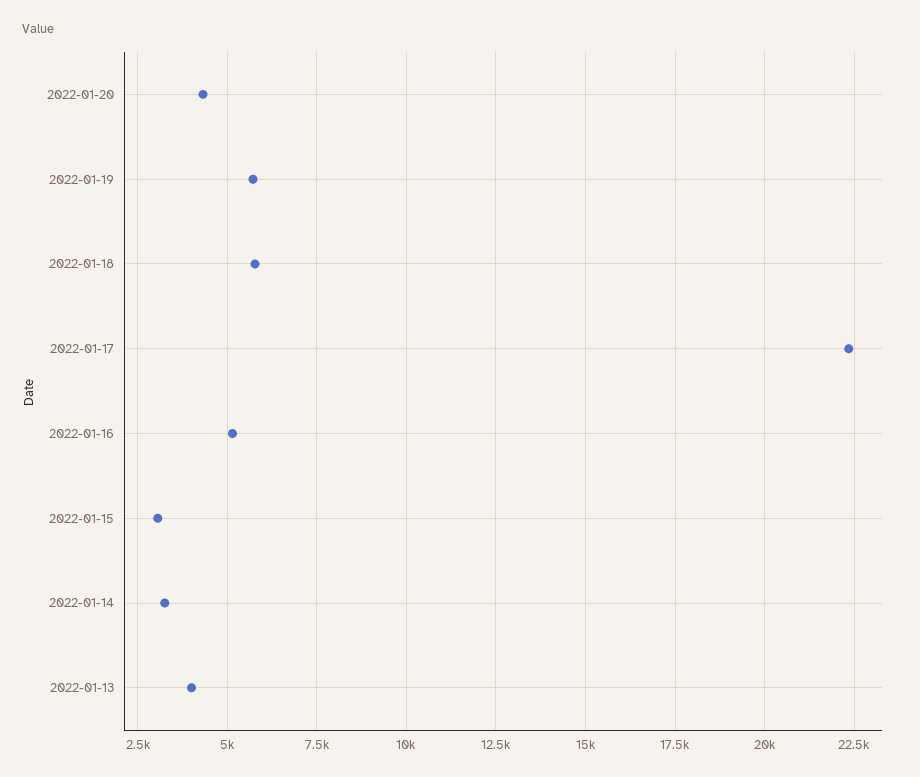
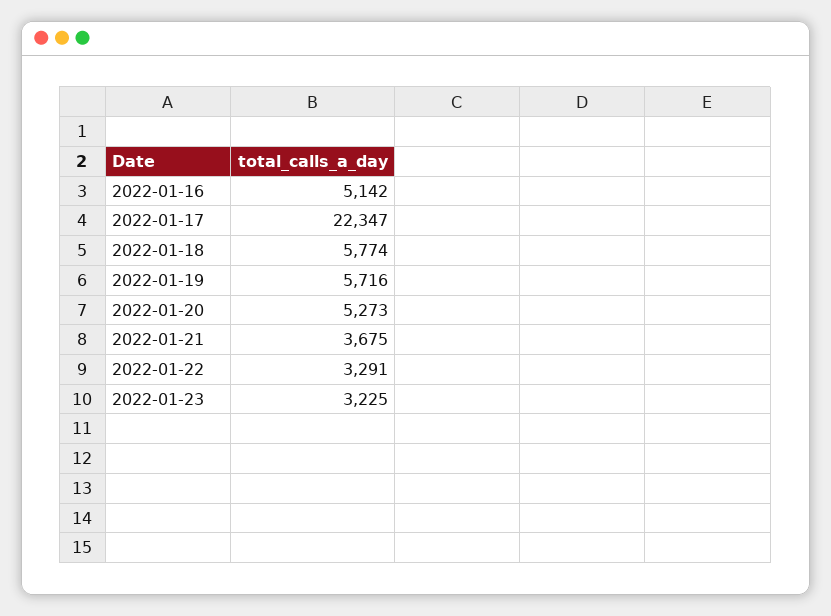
2022-01-20: 4250 -> 5273
2022-01-15: 3000 -> none
2022-01-14: 3250 -> none
2022-01-13: 4000 -> none
2022-01-21: none -> 3675
2022-01-22: none -> 3291
2022-01-23: none -> 3225

